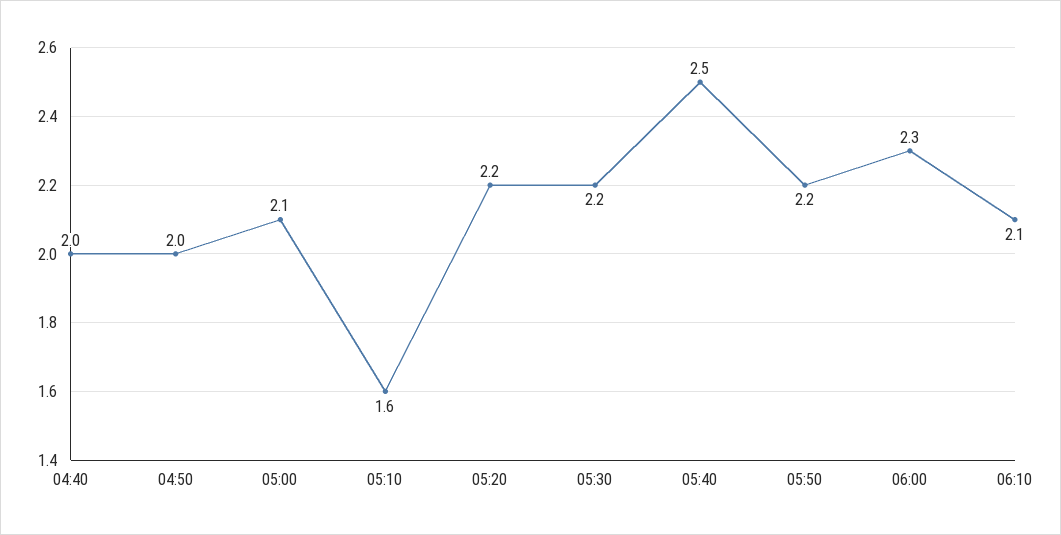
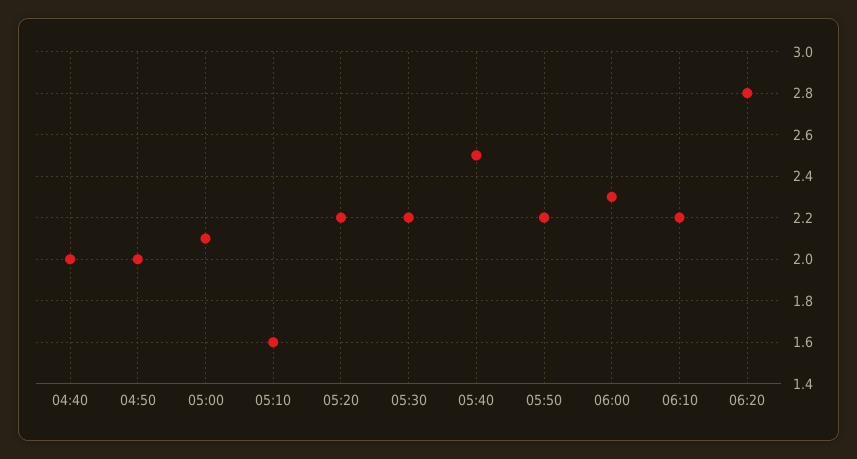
06:10: 2.1 -> 2.2
06:20: none -> 2.8

